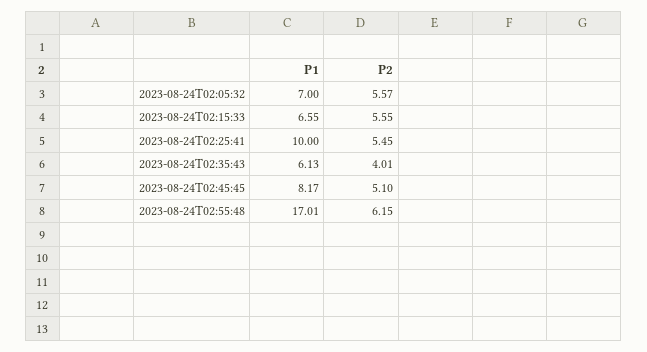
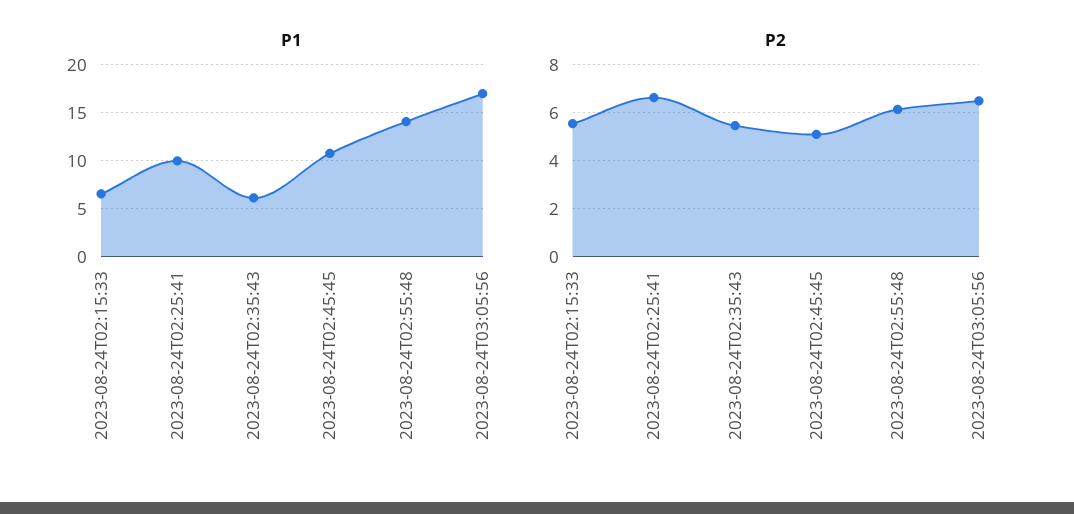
P1, 2023-08-24T02:05:32: 7 -> none
P2, 2023-08-24T02:05:32: 5.57 -> none
P2, 2023-08-24T02:25:41: 5.45 -> 6.5
P2, 2023-08-24T02:35:43: 4.01 -> 5.5
P1, 2023-08-24T02:45:45: 8.17 -> 11
P1, 2023-08-24T02:55:48: 17.01 -> 14
P1, 2023-08-24T03:05:56: none -> 17
P2, 2023-08-24T03:05:56: none -> 6.5

